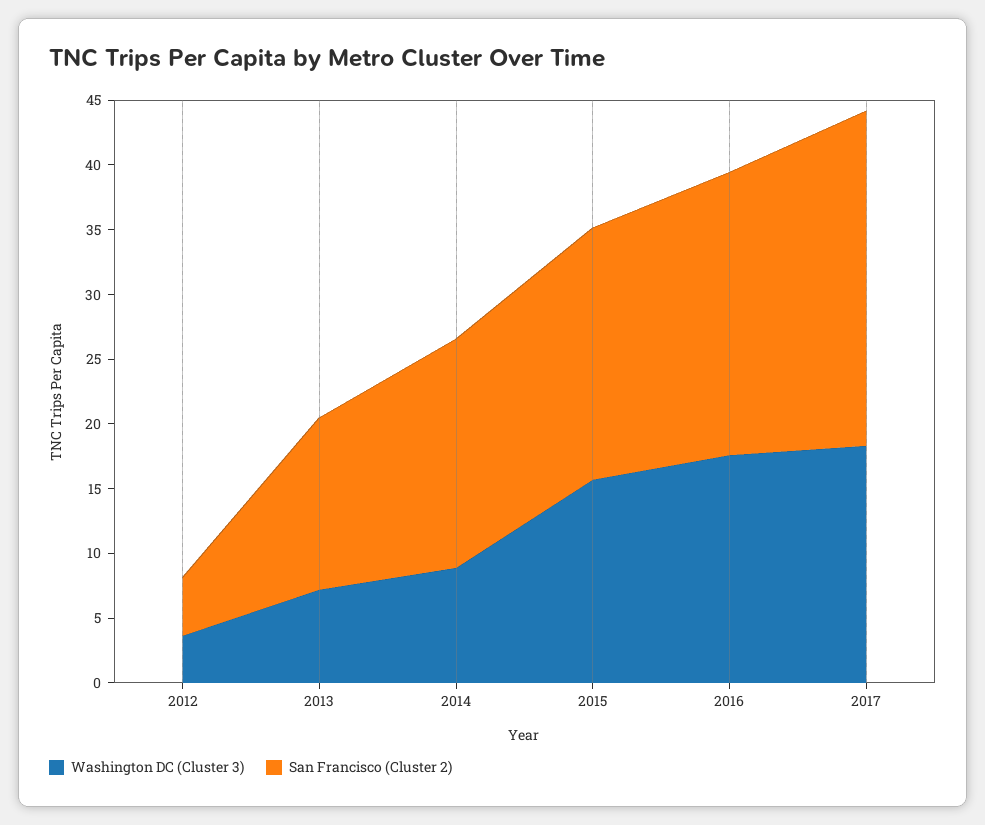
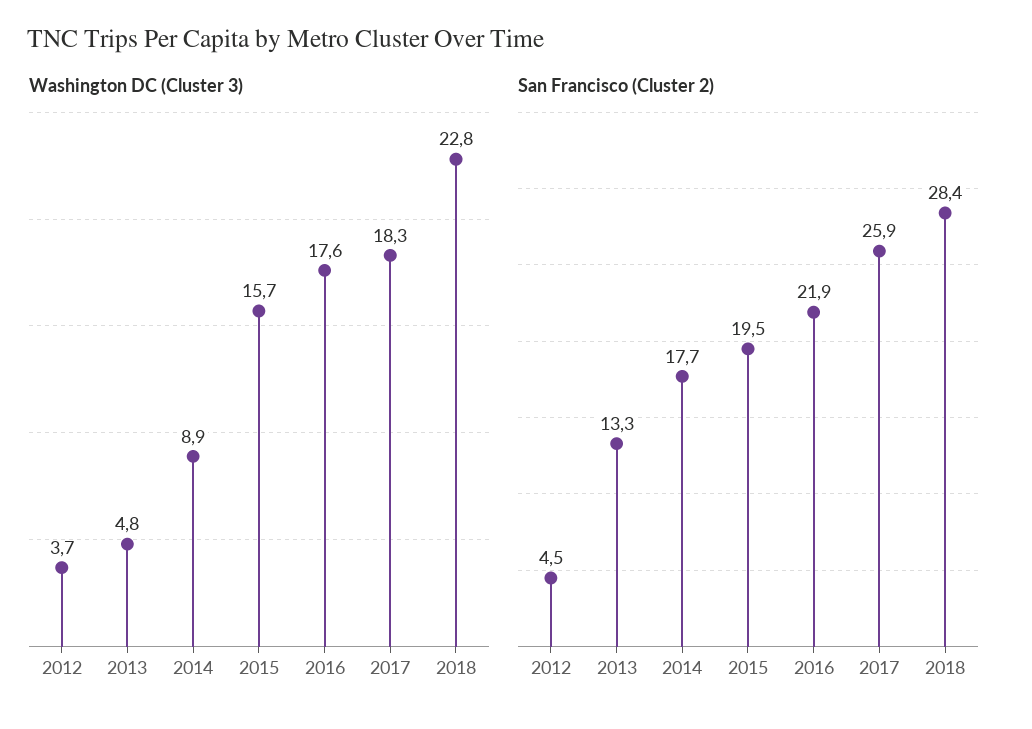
Washington DC (Cluster 3), 2013: 7 -> 4.8
Washington DC (Cluster 3), 2018: none -> 22.8
San Francisco (Cluster 2), 2018: none -> 28.4

